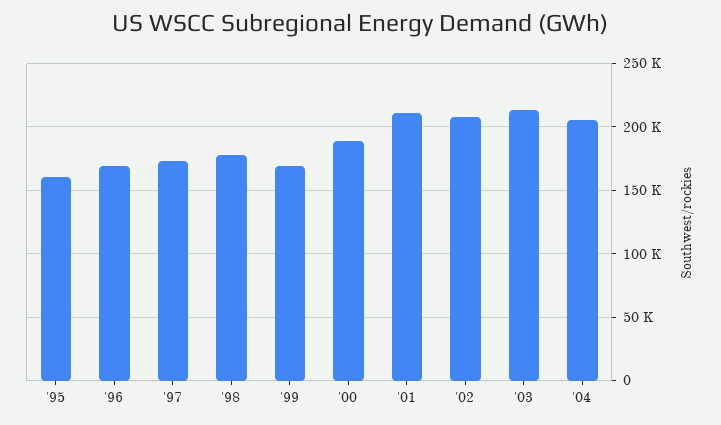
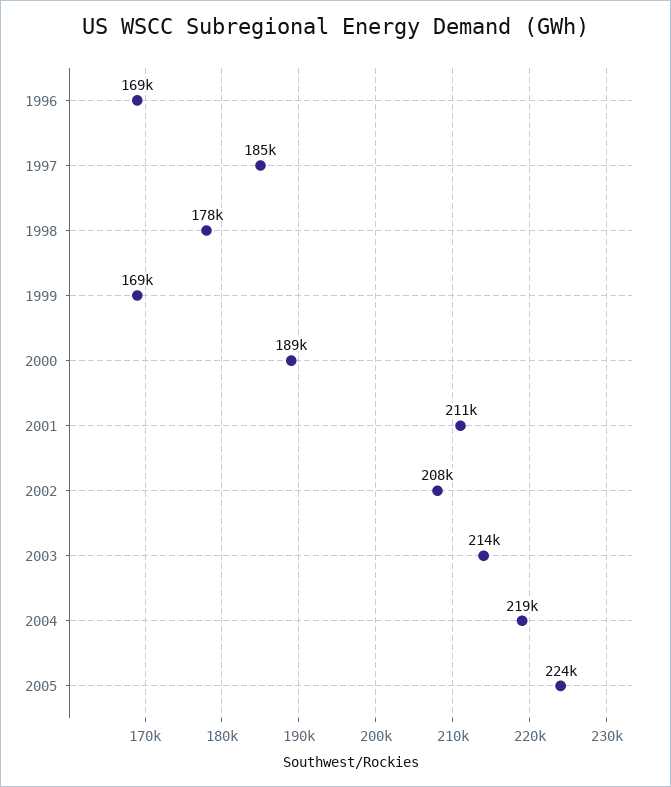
'95: 160000 -> none
'97: 175000 -> 185000
'04: 205000 -> 219000
2005: none -> 224000

